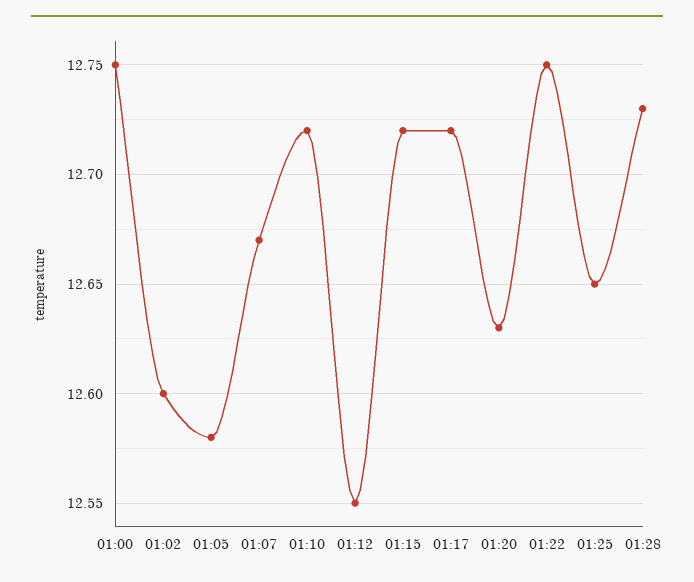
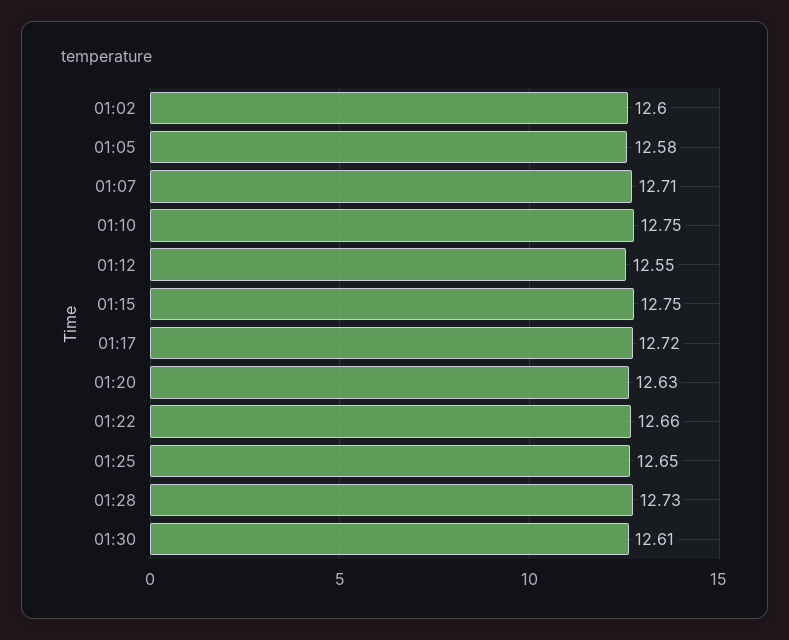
01:00: 12.75 -> none
01:07: 12.67 -> 12.71
01:10: 12.72 -> 12.75
01:15: 12.72 -> 12.75
01:22: 12.75 -> 12.66
01:30: none -> 12.61

